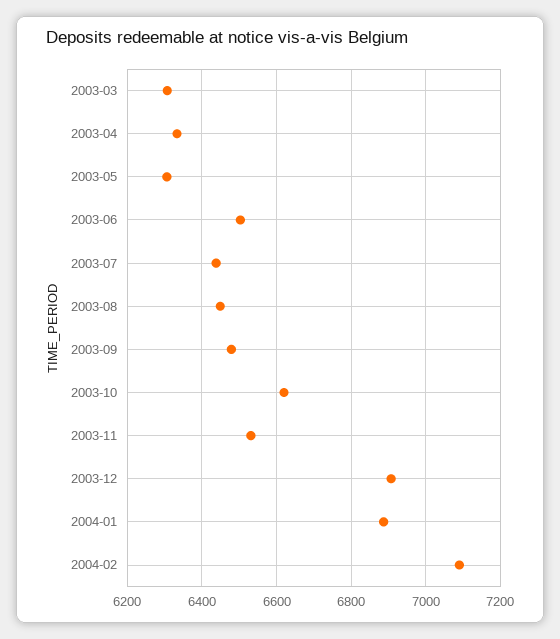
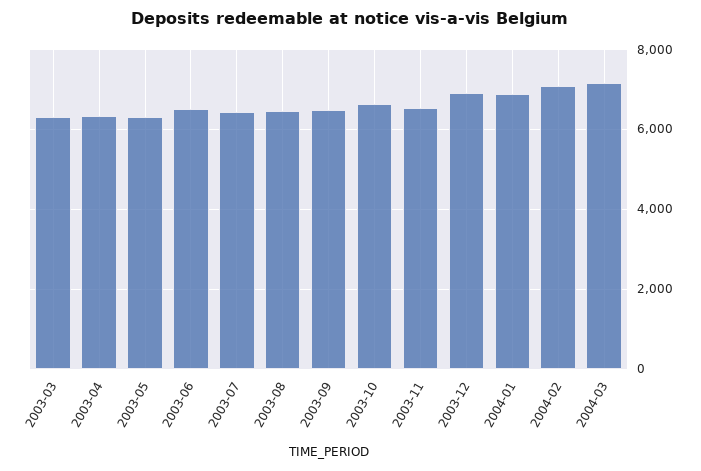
2004-03: none -> 7200

